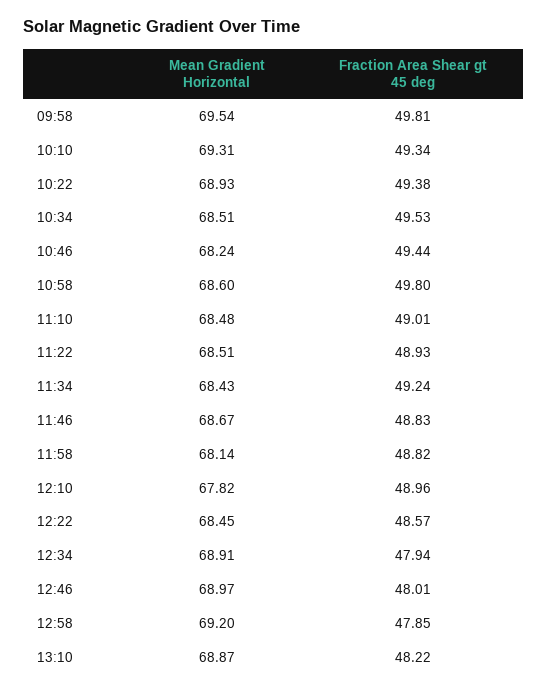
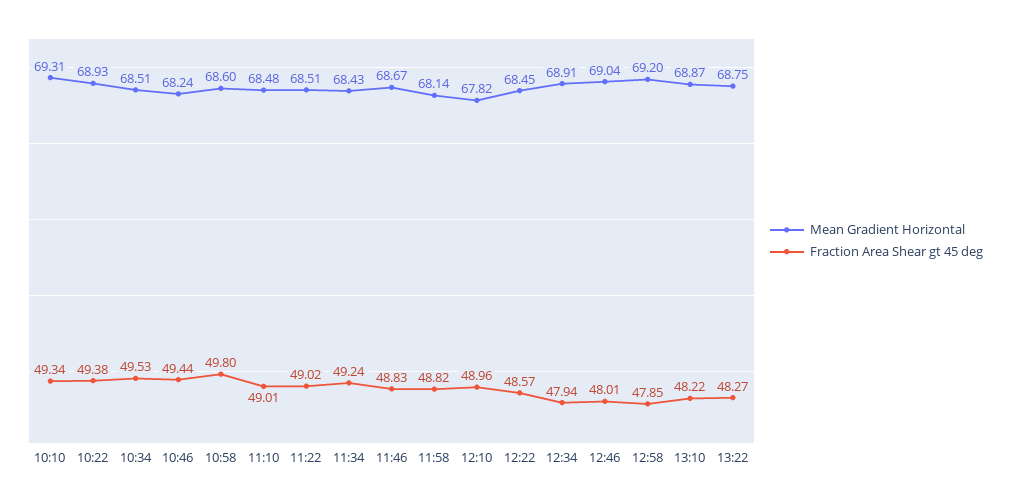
Mean Gradient Horizontal, 09:58: 69.54 -> none
Fraction Area Shear gt 45 deg, 09:58: 49.81 -> none
Fraction Area Shear gt 45 deg, 11:22: 48.93 -> 49.02
Mean Gradient Horizontal, 12:46: 68.97 -> 69.04
Mean Gradient Horizontal, 13:22: none -> 68.75
Fraction Area Shear gt 45 deg, 13:22: none -> 48.27

